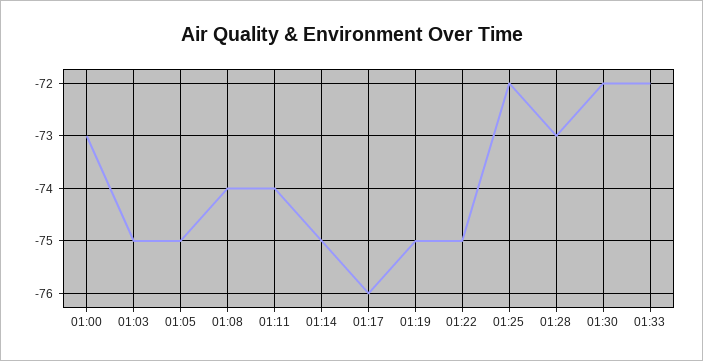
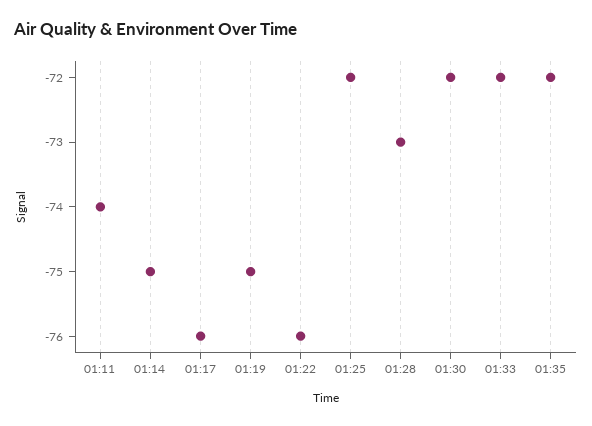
01:00: -73 -> none
01:03: -75 -> none
01:05: -75 -> none
01:08: -74 -> none
01:22: -75 -> -76
01:35: none -> -72

